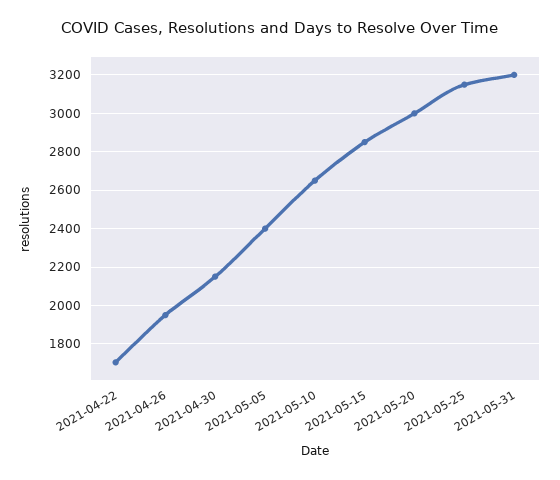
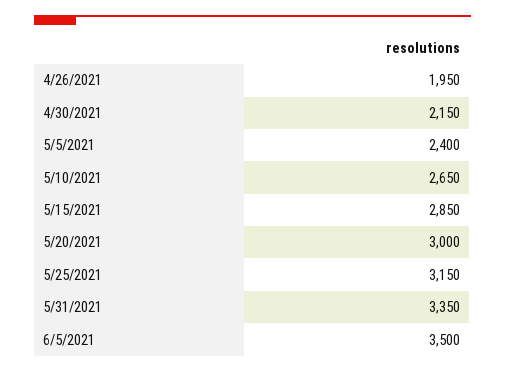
2021-04-22: 1700 -> none
2021-05-31: 3200 -> 3350
6/5/2021: none -> 3500

